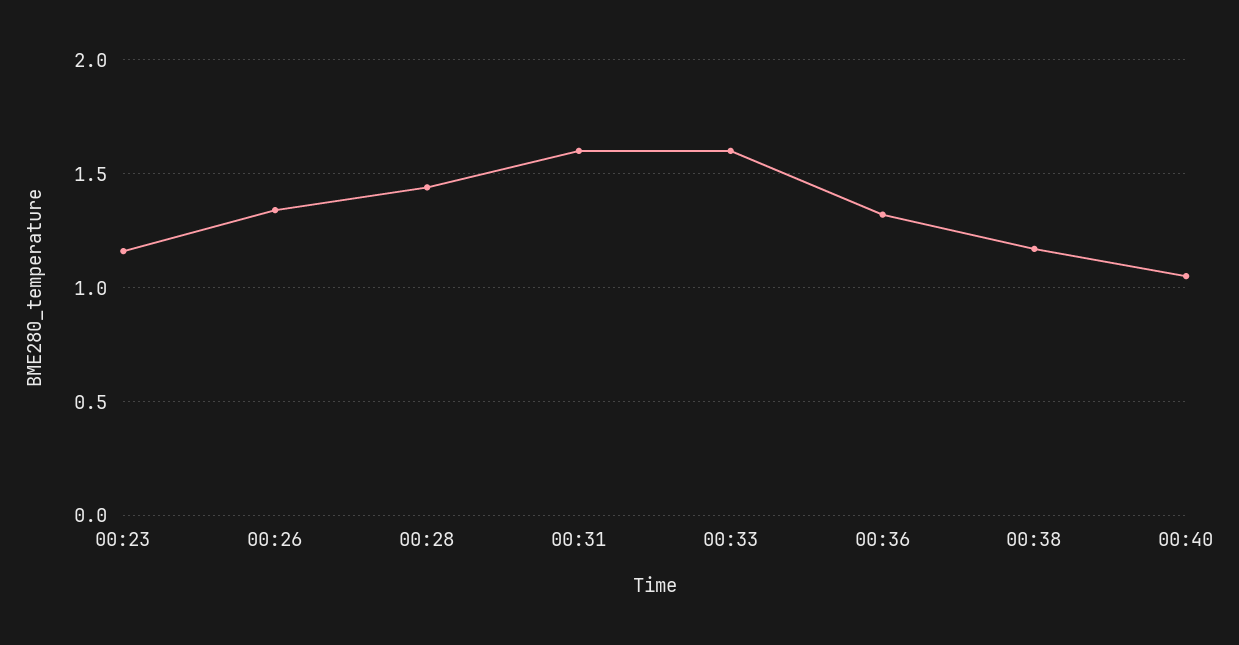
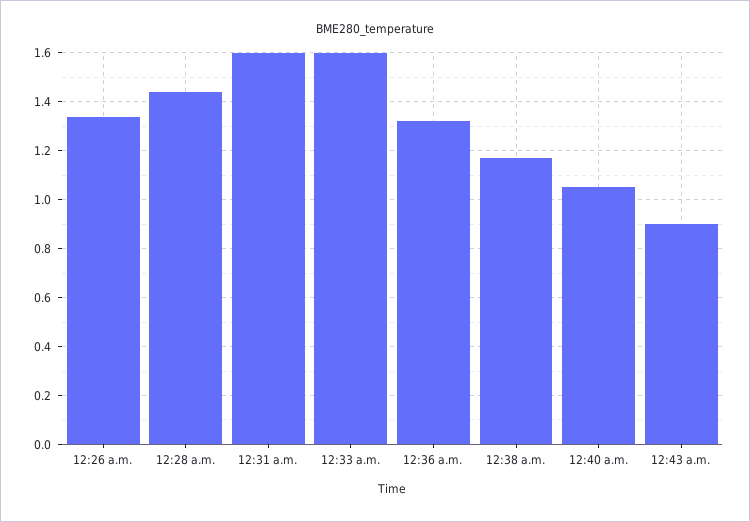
00:23: 1.15 -> none
12:43 a.m.: none -> 0.9

